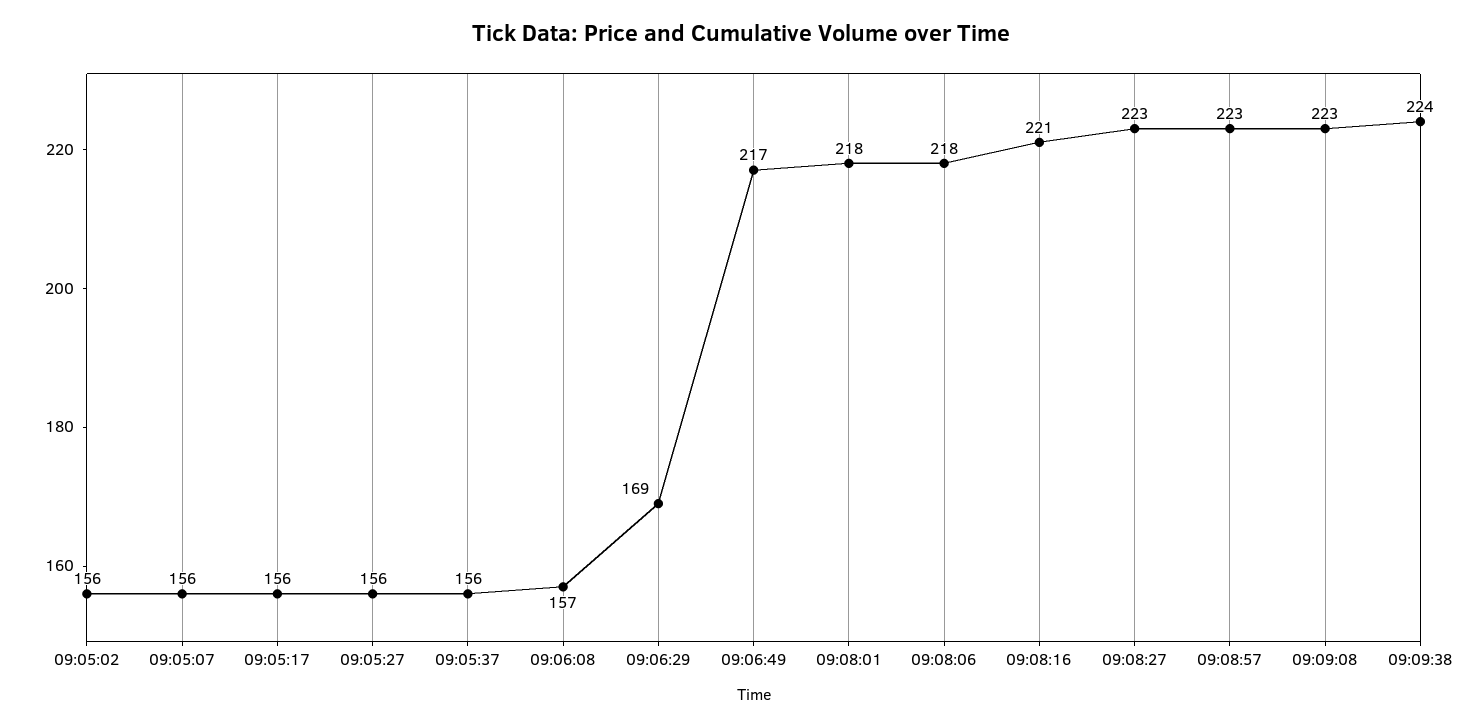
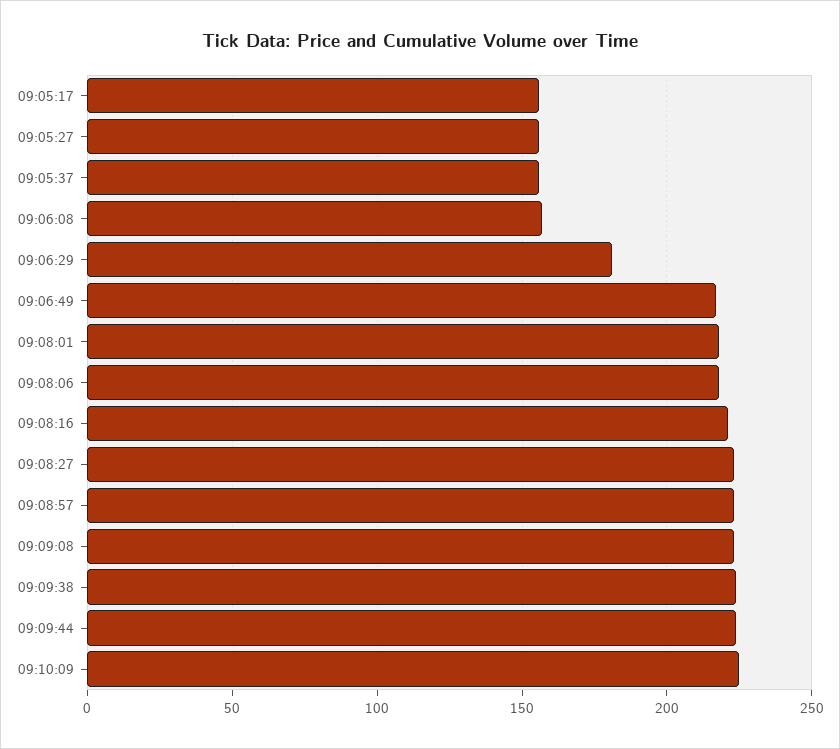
09:05:02: 156 -> none
09:05:07: 156 -> none
09:06:29: 169 -> 180
09:09:44: none -> 225
09:10:09: none -> 225

